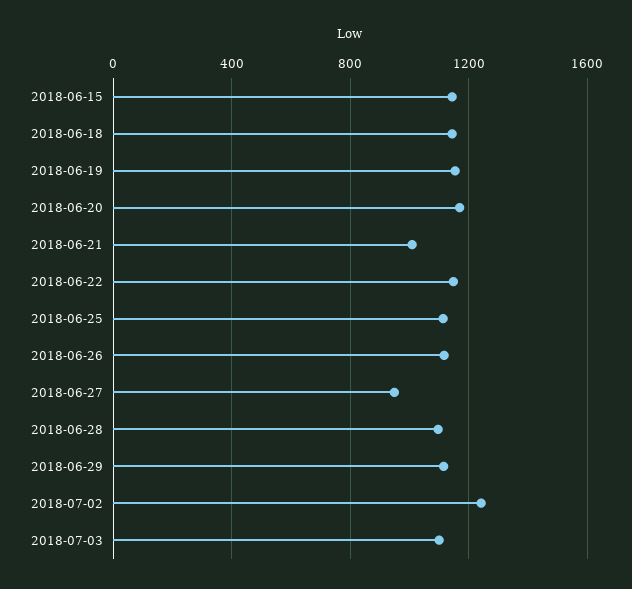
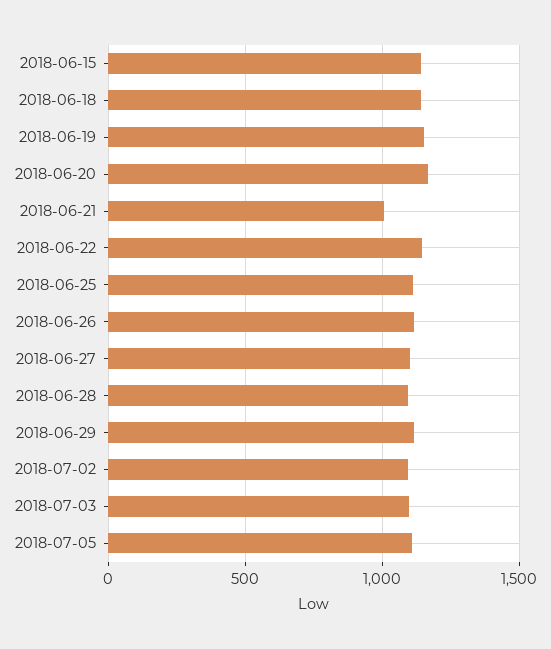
2018-06-27: 950 -> 1100
2018-07-02: 1250 -> 1100
2018-07-05: none -> 1100

